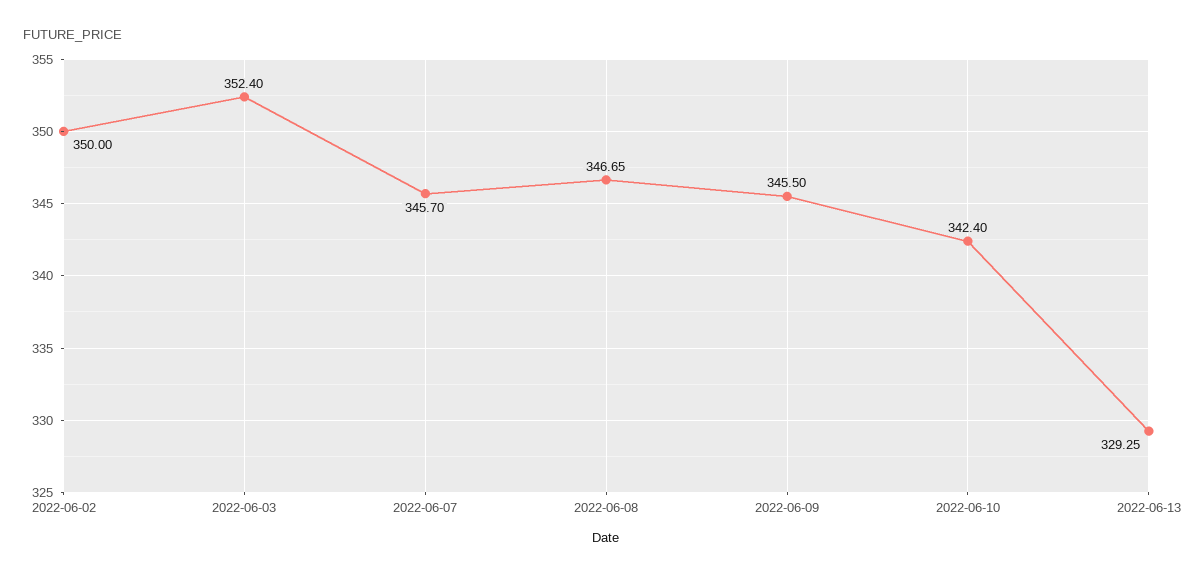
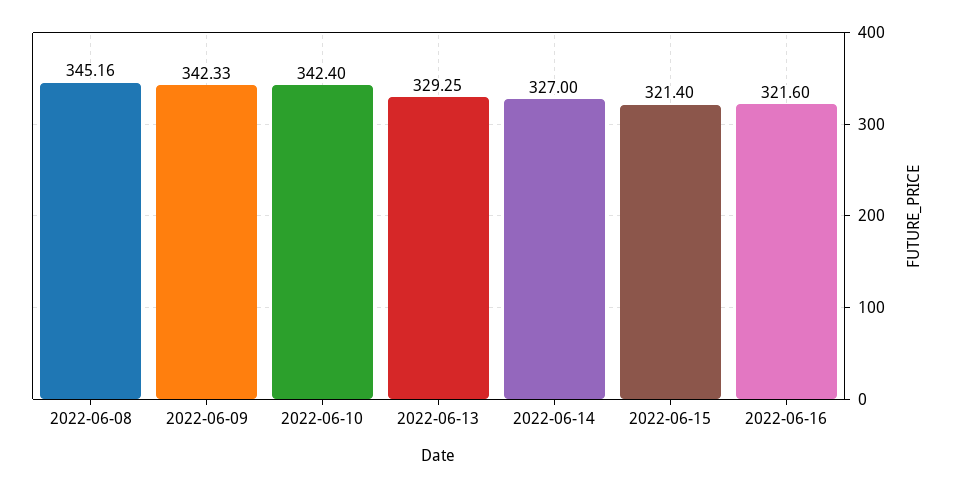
2022-06-02: 350 -> none
2022-06-03: 352.4 -> none
2022-06-07: 345.7 -> none
2022-06-08: 346.65 -> 345.16
2022-06-09: 345.5 -> 342.33
2022-06-14: none -> 327
2022-06-15: none -> 321.4
2022-06-16: none -> 321.6

